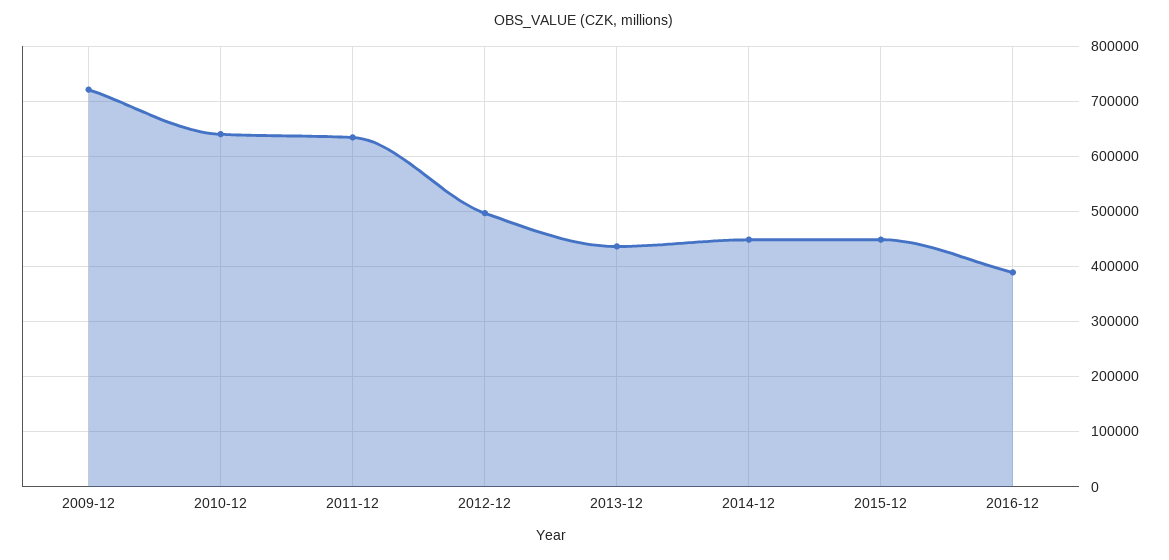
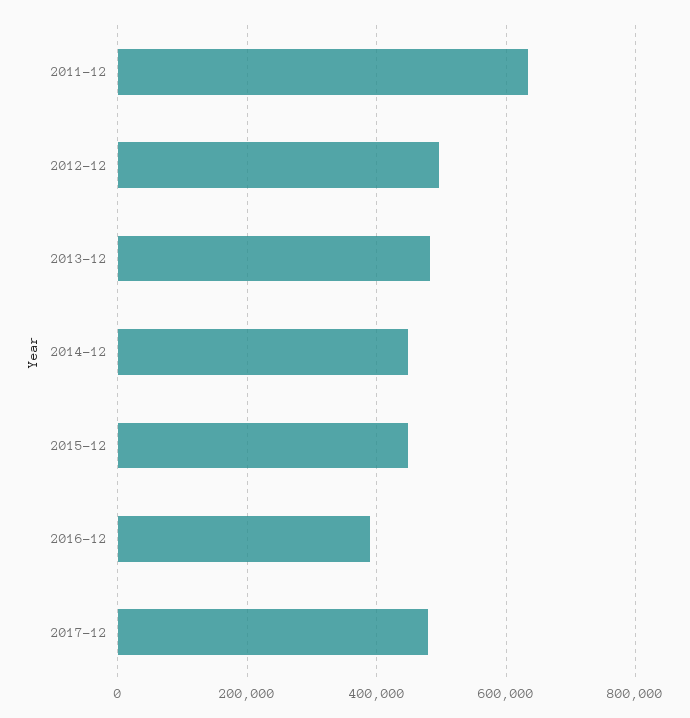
2009-12: 720000 -> none
2010-12: 640000 -> none
2013-12: 440000 -> 480000
2017-12: none -> 480000

